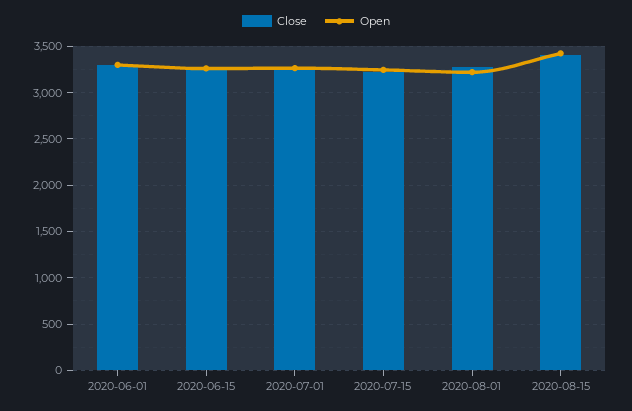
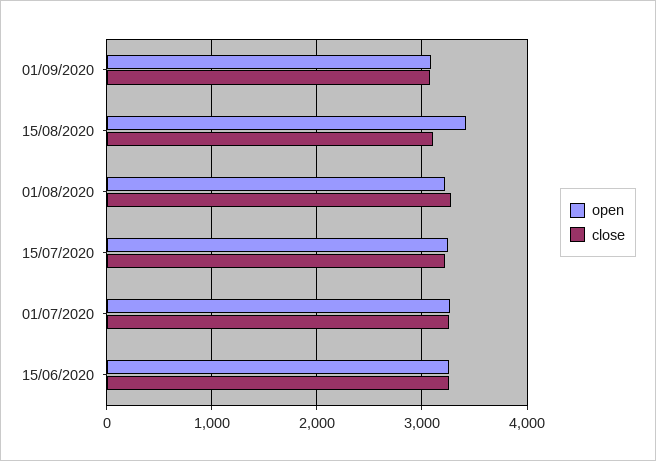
Close, 2020-06-01: 3300 -> none
Open, 2020-06-01: 3300 -> none
Close, 2020-08-15: 3400 -> 3100
Open, 01/09/2020: none -> 3100
Close, 01/09/2020: none -> 3100

